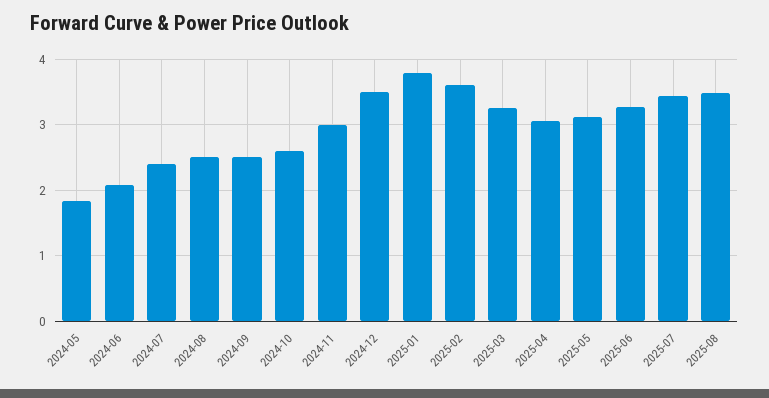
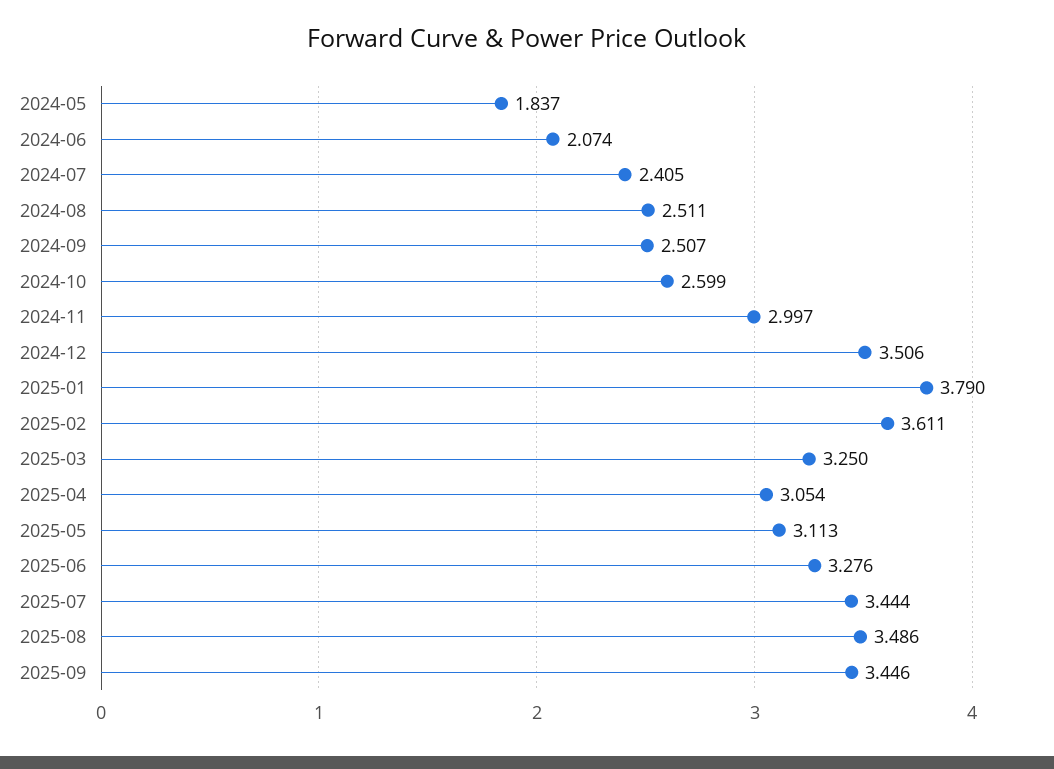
2025-09: none -> 3.446

